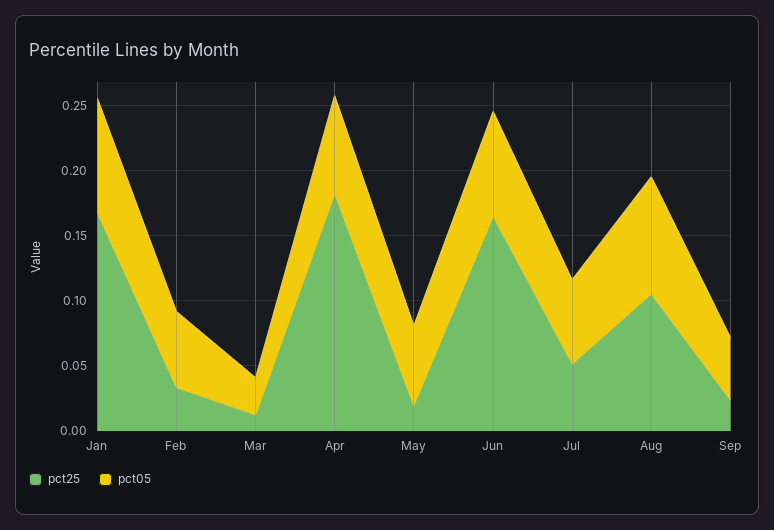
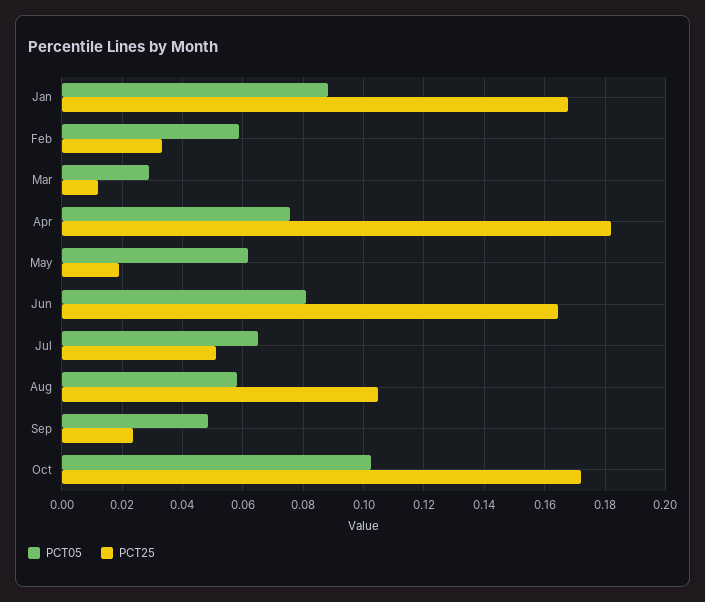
pct05, Aug: 0.09 -> 0.058
pct05, Oct: none -> 0.102
pct25, Oct: none -> 0.172

